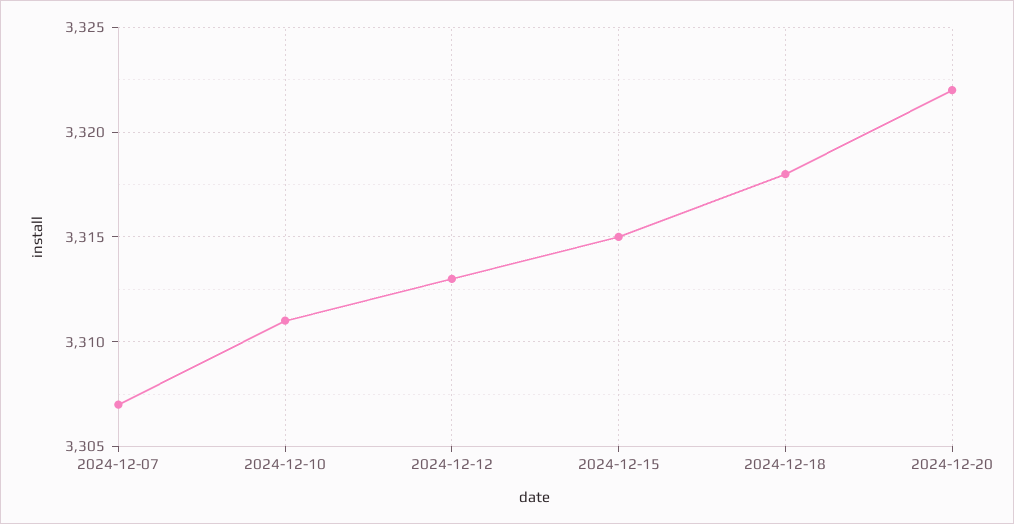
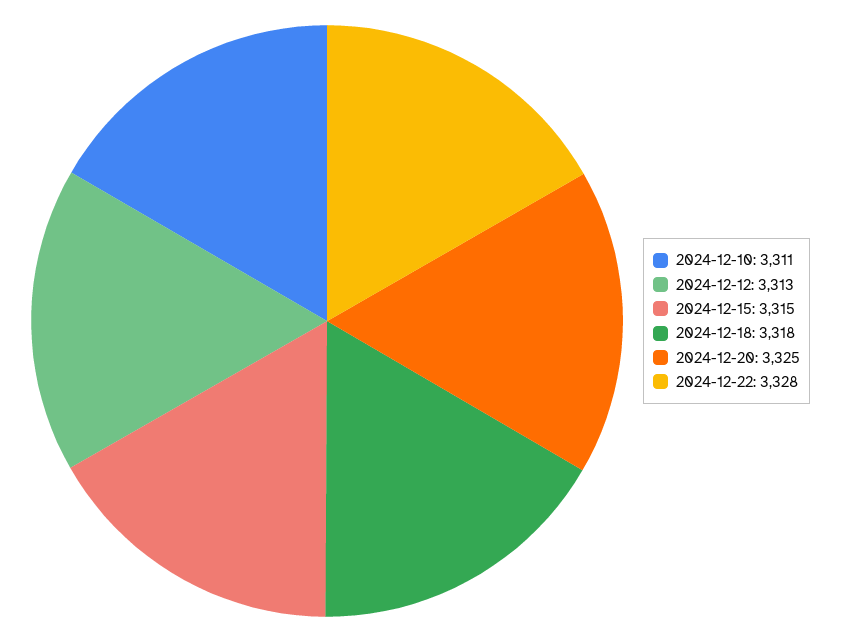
2024-12-07: 3307 -> none
2024-12-20: 3322 -> 3325
2024-12-22: none -> 3328

